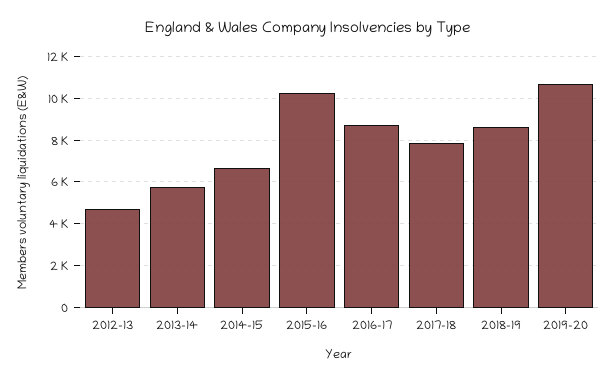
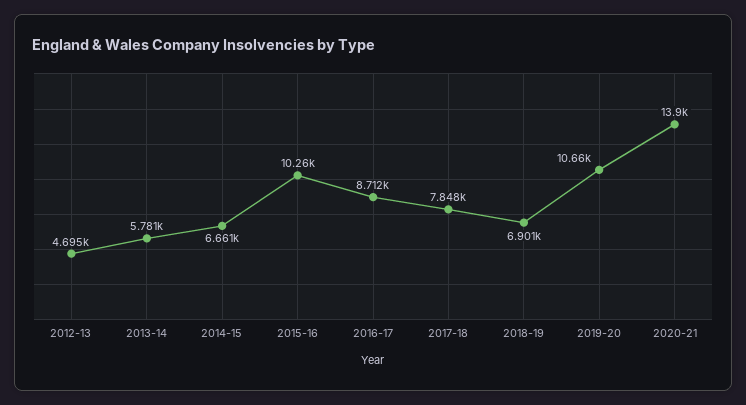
2018-19: 8500 -> 6901
2020-21: none -> 13900

